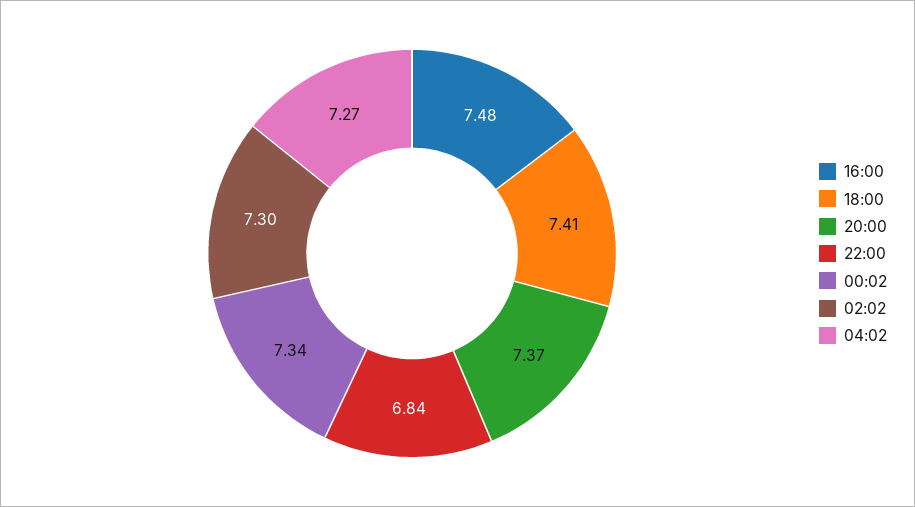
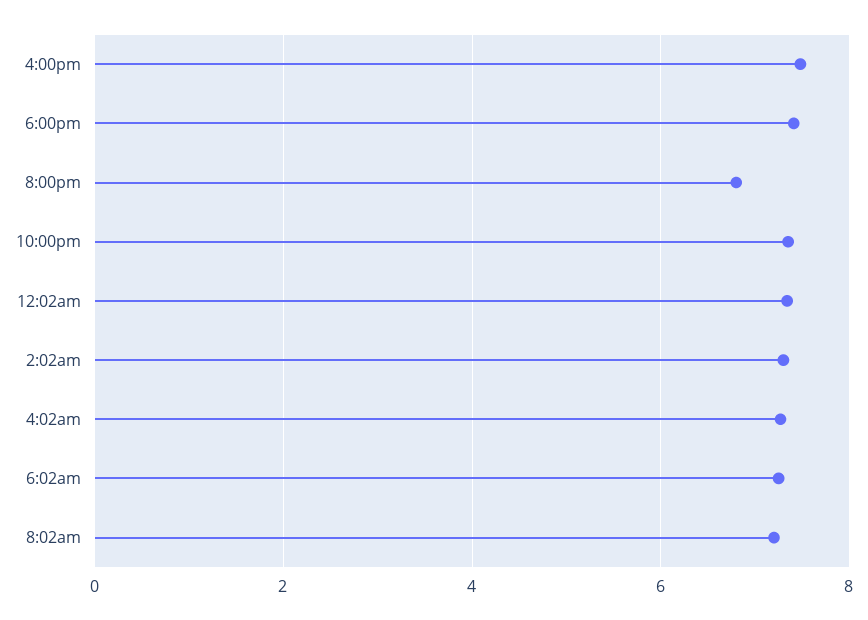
20:00: 7.37 -> 6.8
22:00: 6.84 -> 7.4
6:02am: none -> 7.2
8:02am: none -> 7.2

